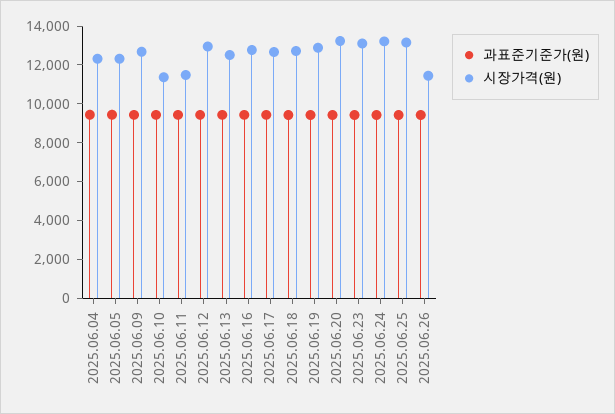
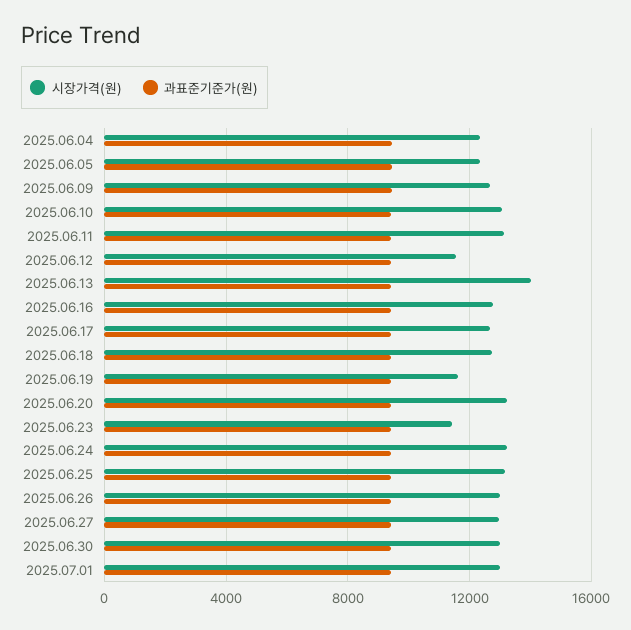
시장가격(원), 2025.06.10: 11500 -> 13000
시장가격(원), 2025.06.11: 11500 -> 13000
시장가격(원), 2025.06.12: 13000 -> 11500
시장가격(원), 2025.06.13: 12500 -> 14000
시장가격(원), 2025.06.19: 13000 -> 11500
시장가격(원), 2025.06.23: 13000 -> 11500
시장가격(원), 2025.06.26: 11500 -> 13000
시장가격(원), 2025.06.27: none -> 13000
과표준기준가(원), 2025.06.27: none -> 9500
시장가격(원), 2025.06.30: none -> 13000
과표준기준가(원), 2025.06.30: none -> 9500
시장가격(원), 2025.07.01: none -> 13000
과표준기준가(원), 2025.07.01: none -> 9500

